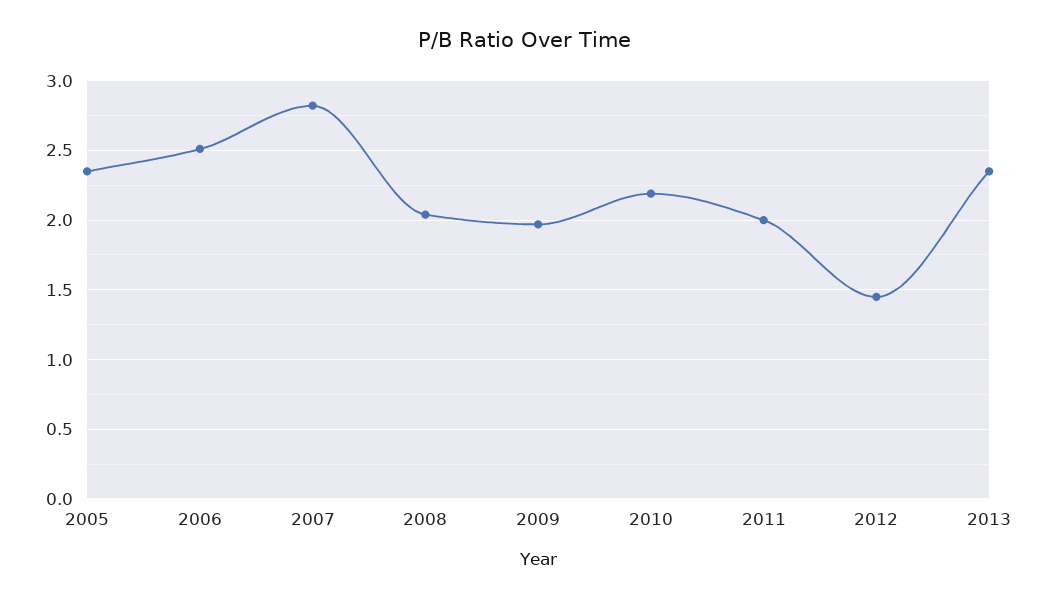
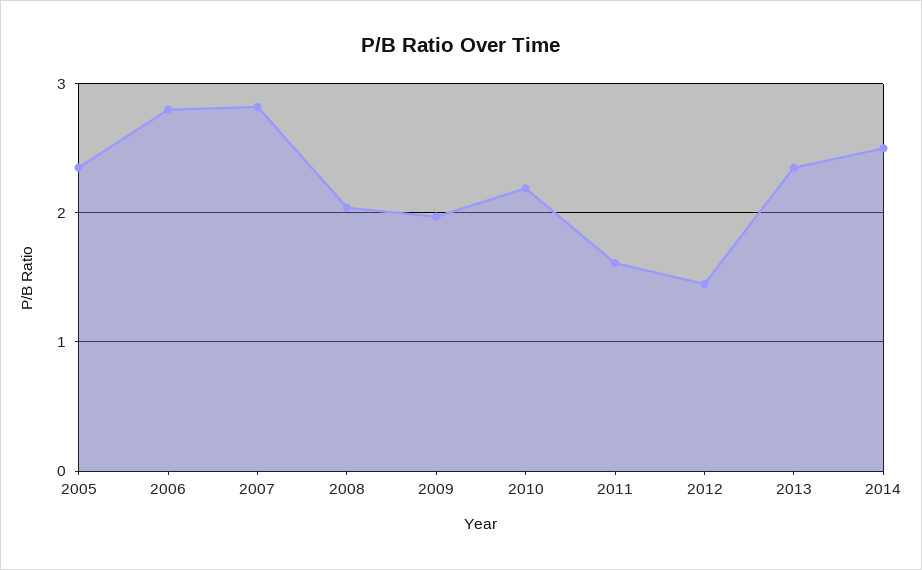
2006: 2.5 -> 2.8
2011: 2 -> 1.6
2014: none -> 2.5

